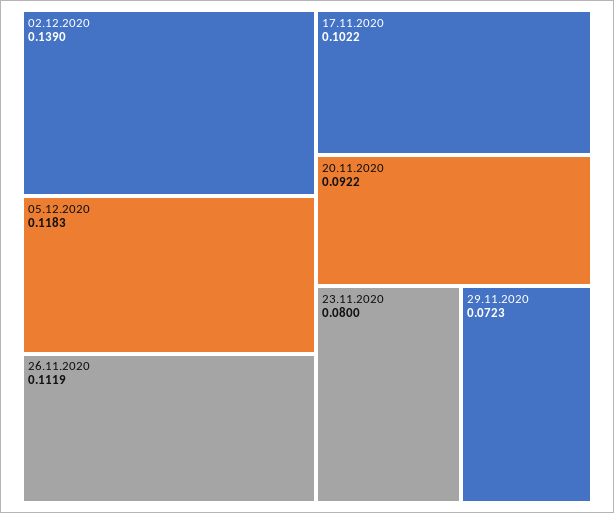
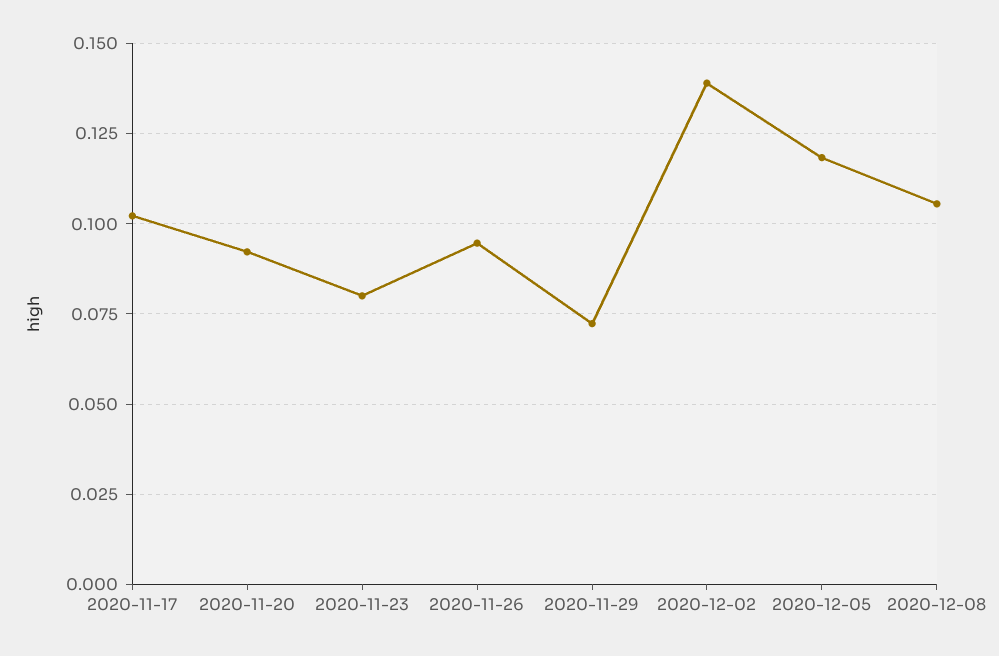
26.11.2020: 0.1119 -> 0.095
2020-12-08: none -> 0.105

